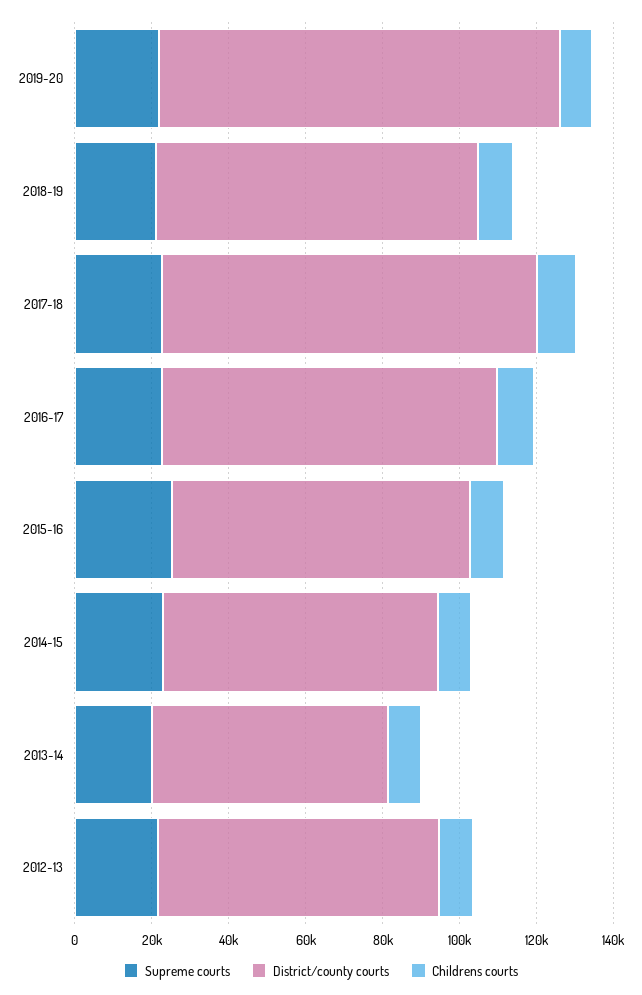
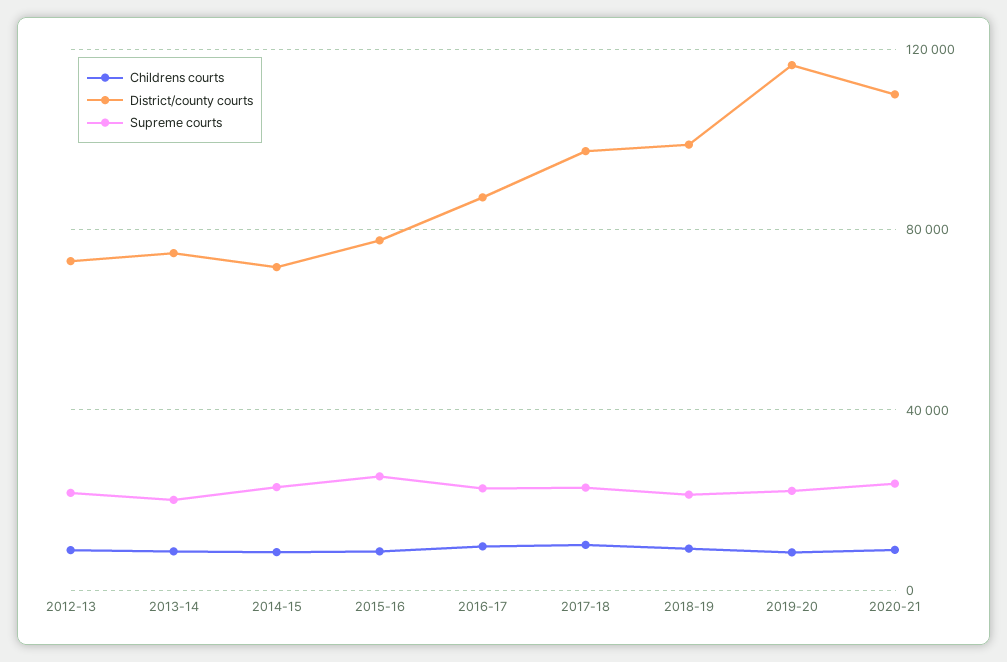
District/county courts, 2019-20: 105000 -> 115000
District/county courts, 2018-19: 85000 -> 100000
District/county courts, 2013-14: 60000 -> 75000
Childrens courts, 2020-21: none -> 10000
District/county courts, 2020-21: none -> 110000
Supreme courts, 2020-21: none -> 25000

